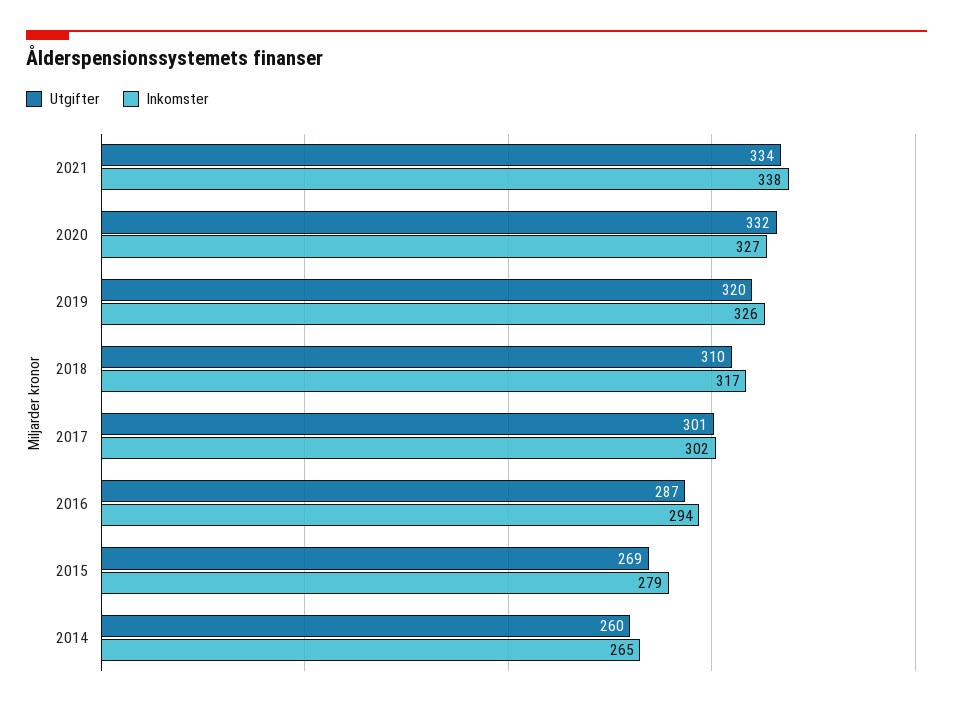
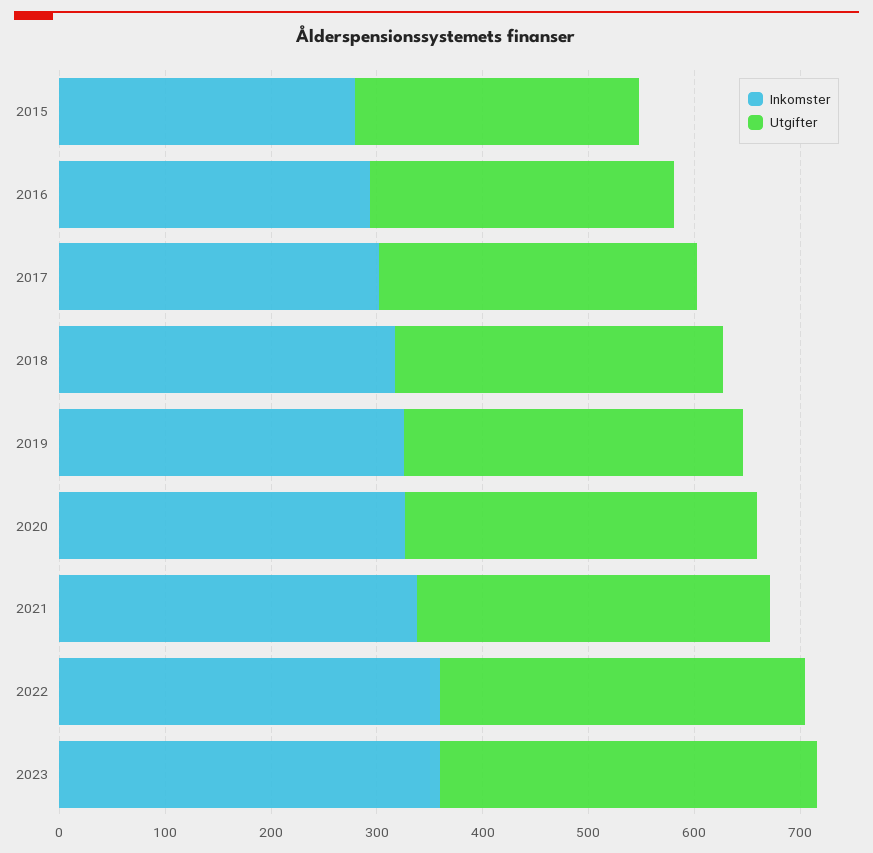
Utgifter, 2014: 260 -> none
Inkomster, 2014: 265 -> none
Inkomster, 2022: none -> 360
Utgifter, 2022: none -> 340
Inkomster, 2023: none -> 360
Utgifter, 2023: none -> 360

